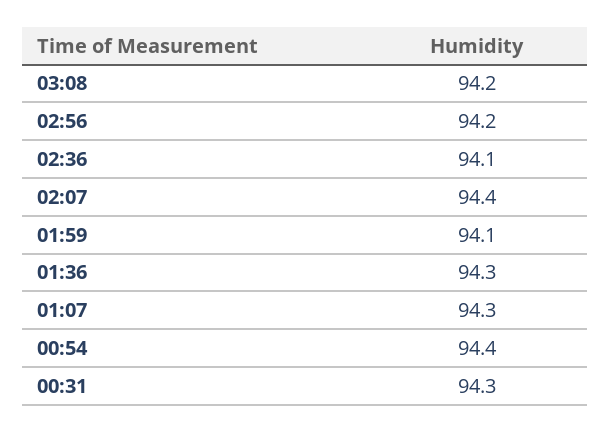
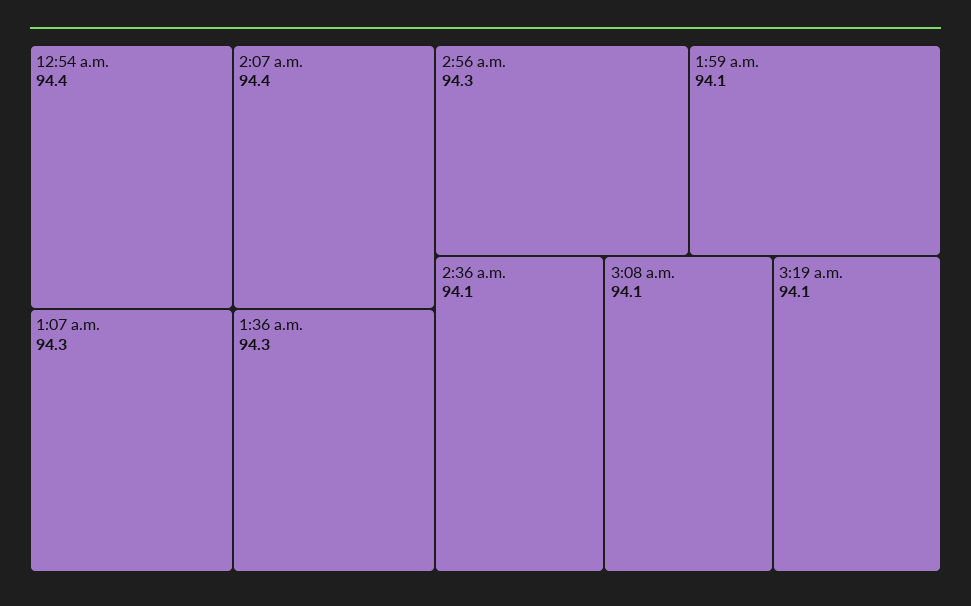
03:08: 94.2 -> 94.1
02:56: 94.2 -> 94.3
00:31: 94.3 -> none
3:19 a.m.: none -> 94.1

